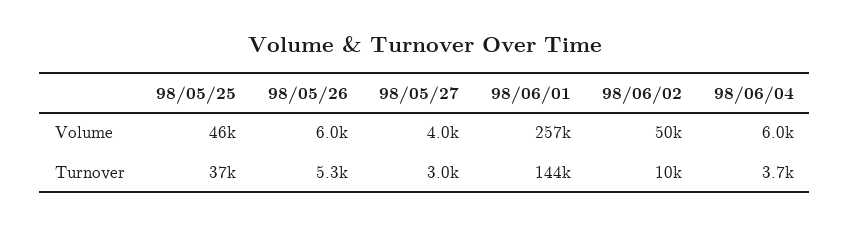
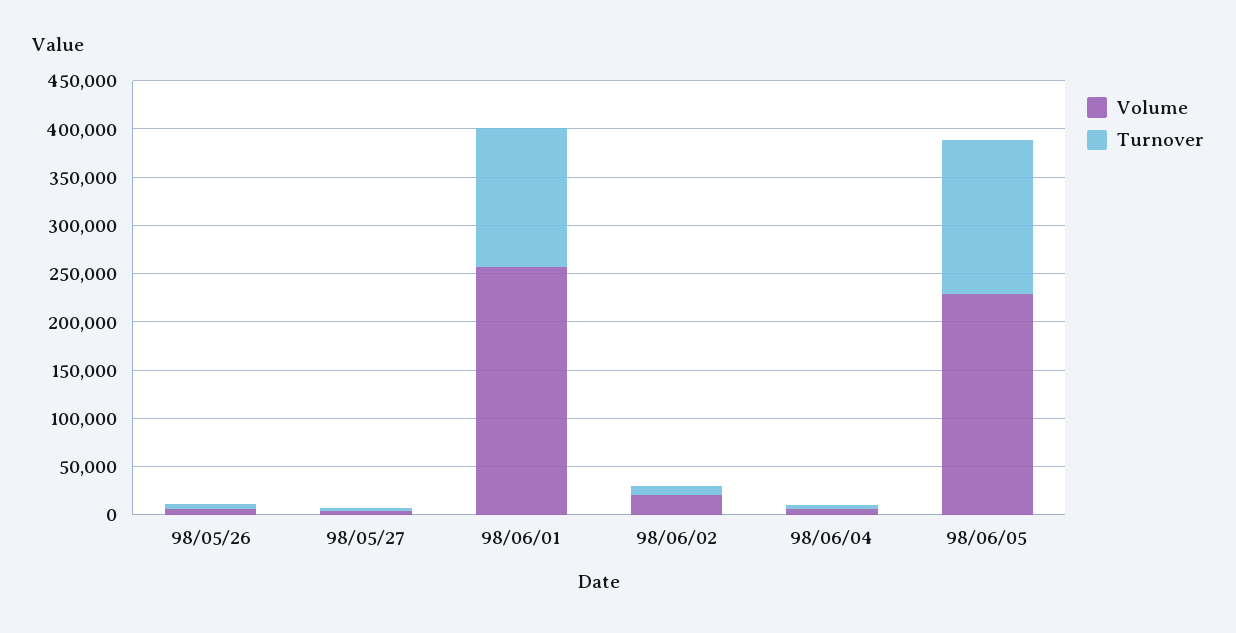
Volume, 98/05/25: 46000 -> none
Volume, 98/06/02: 50000 -> 20000
Turnover, 98/05/25: 37000 -> none
Volume, 98/06/05: none -> 230000
Turnover, 98/06/05: none -> 160000

